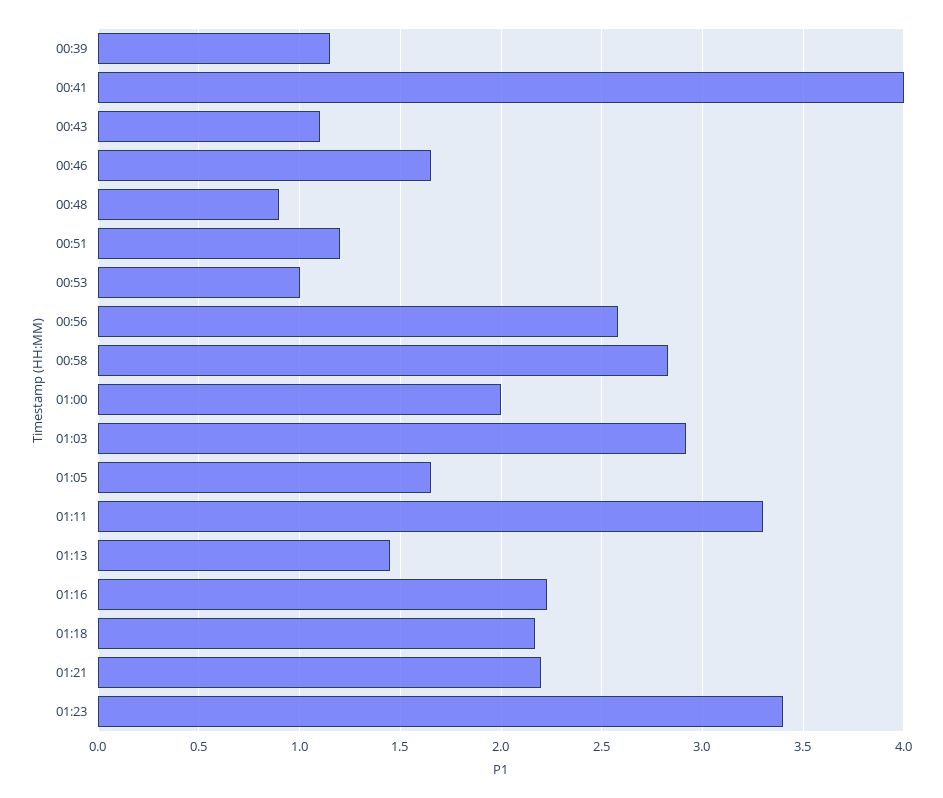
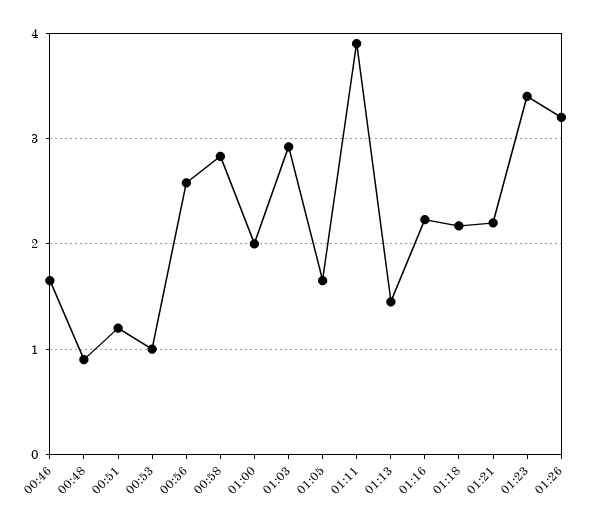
00:39: 1.15 -> none
00:41: 4 -> none
00:43: 1.1 -> none
01:11: 3.3 -> 3.9
01:26: none -> 3.2

